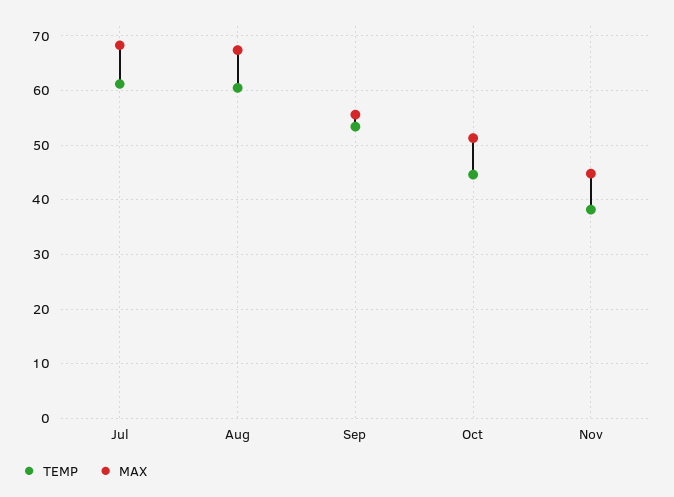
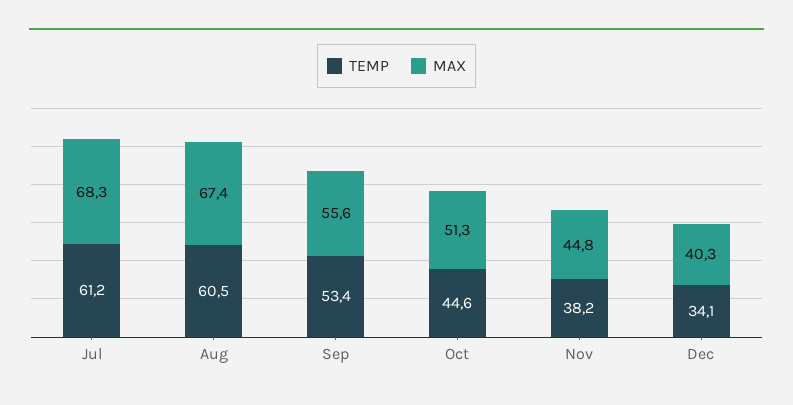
TEMP, Dec: none -> 34.1
MAX, Dec: none -> 40.3

